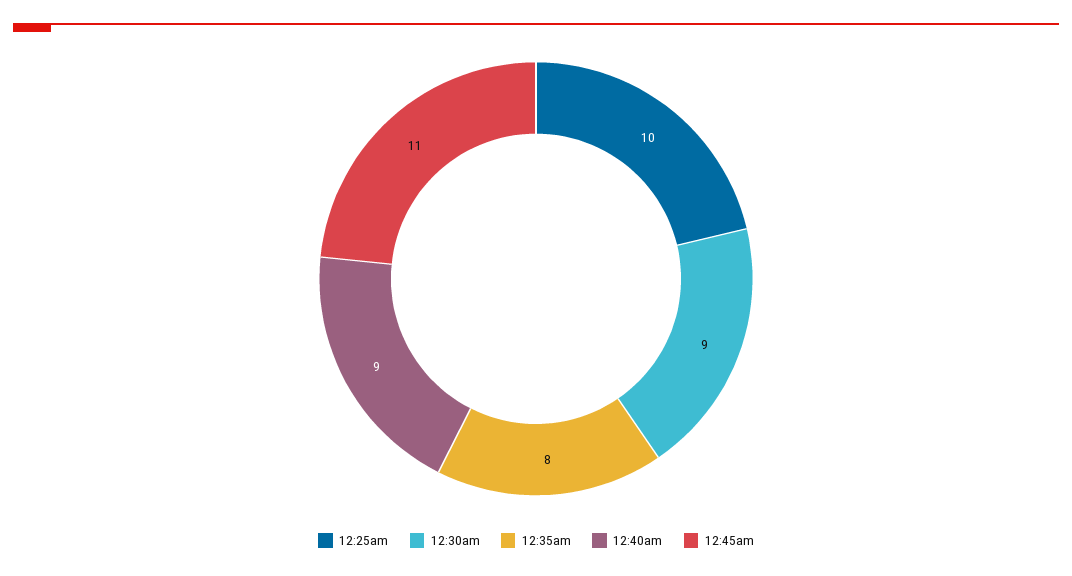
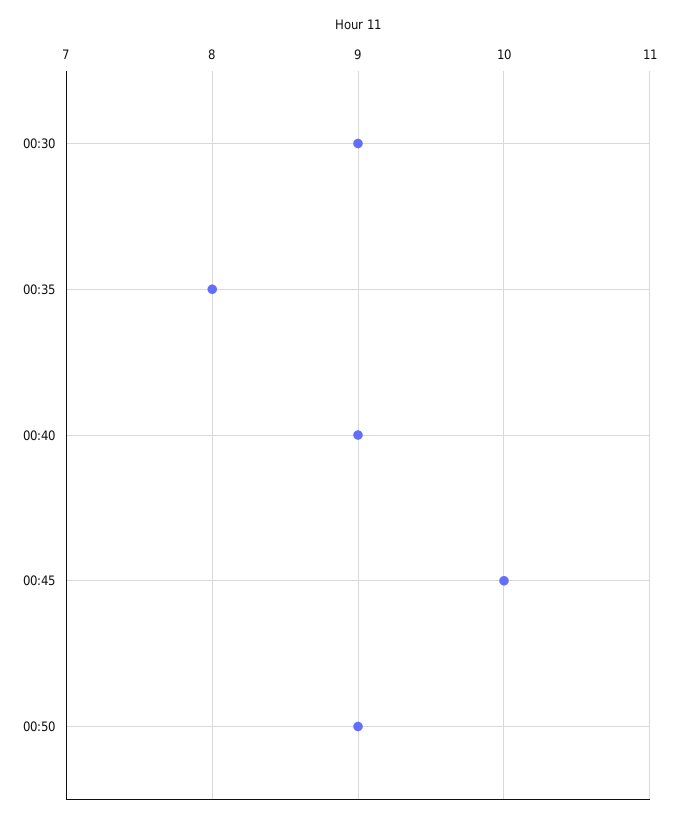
12:25am: 10 -> none
12:45am: 11 -> 10
00:50: none -> 9

